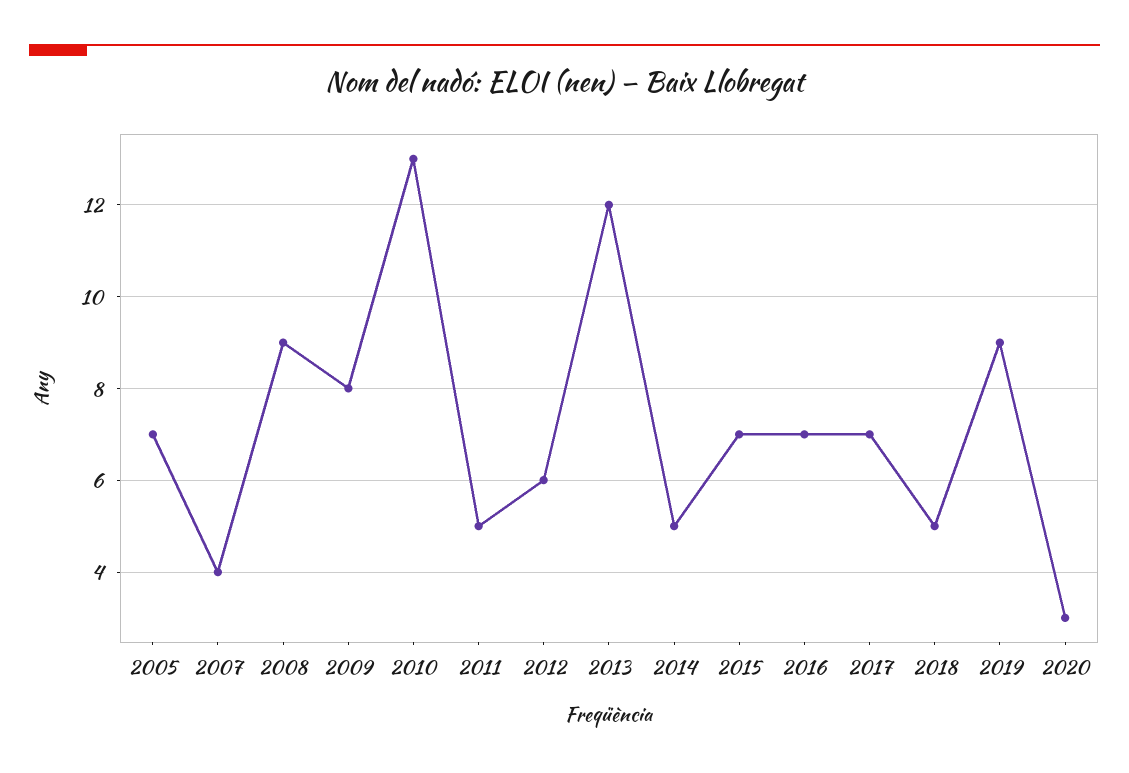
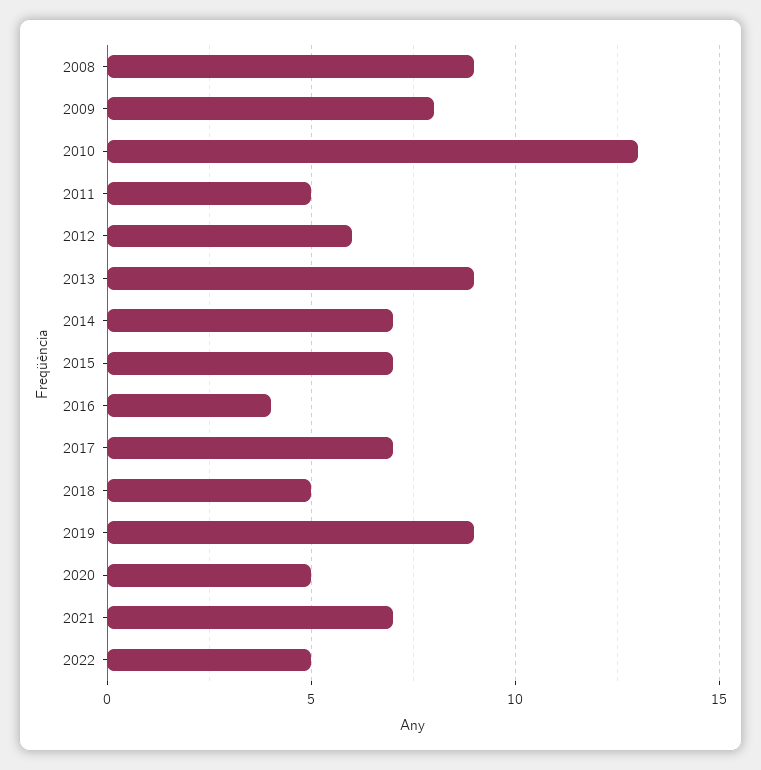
2005: 7 -> none
2007: 4 -> none
2013: 12 -> 9
2014: 5 -> 7
2016: 7 -> 4
2020: 3 -> 5
2021: none -> 7
2022: none -> 5

